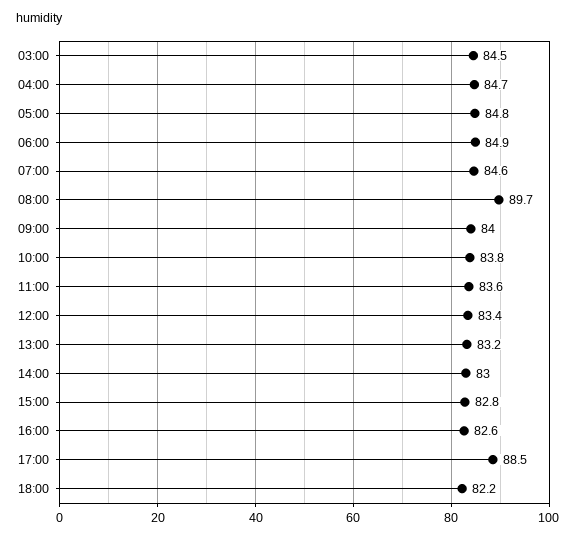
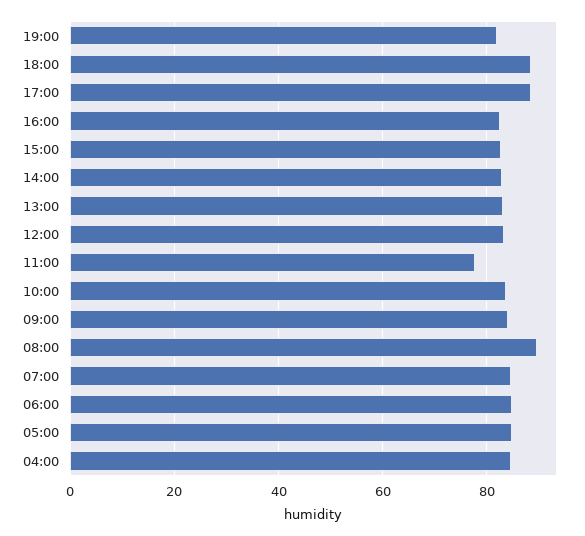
03:00: 84.5 -> none
11:00: 83.6 -> 78
18:00: 82.2 -> 88
19:00: none -> 82

